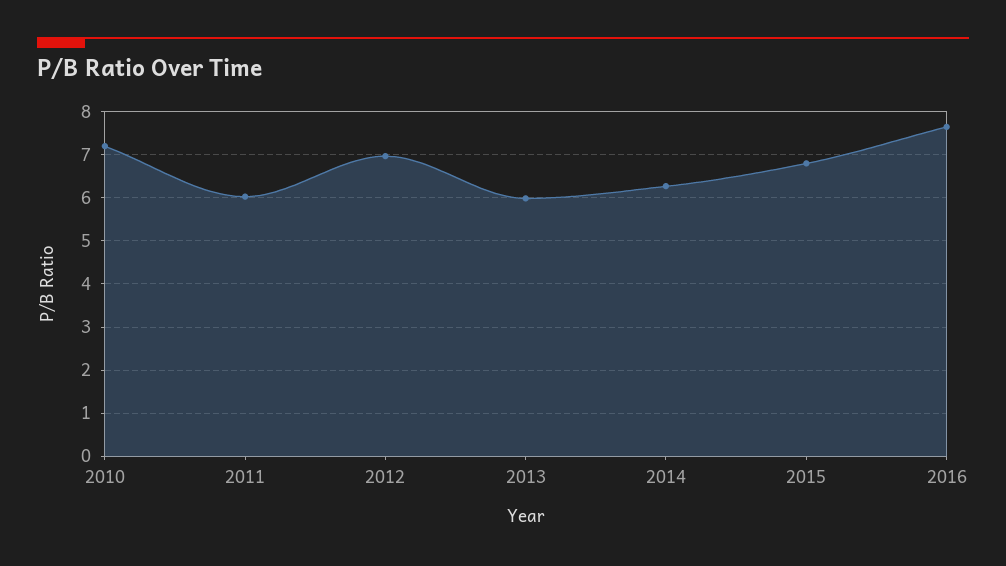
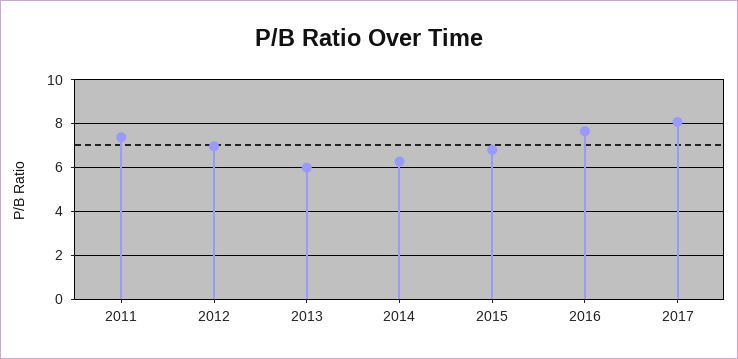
2010: 7.2 -> none
2011: 6 -> 7.5
2017: none -> 8

